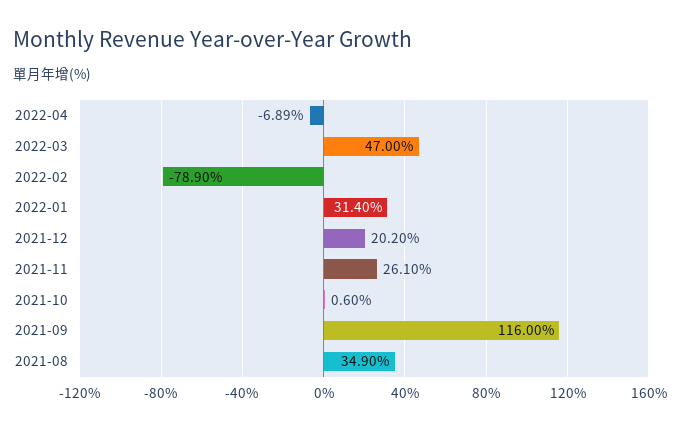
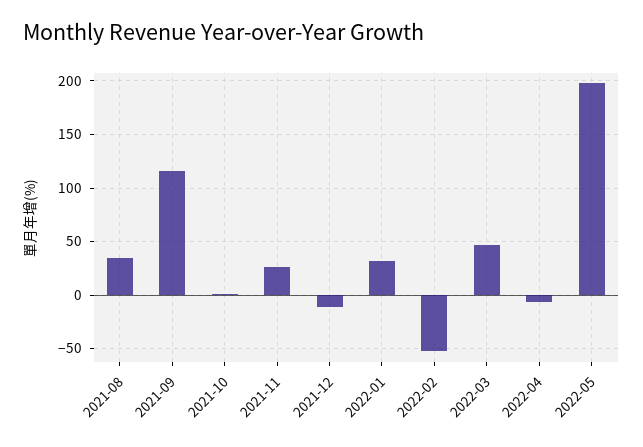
2022-02: -78.9 -> -50
2021-12: 20.2 -> -10
2022-05: none -> 200

